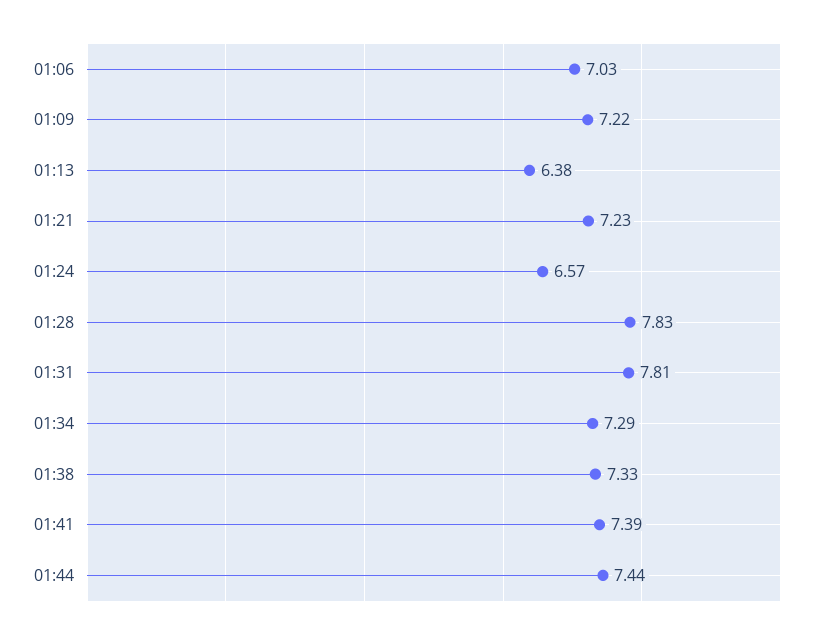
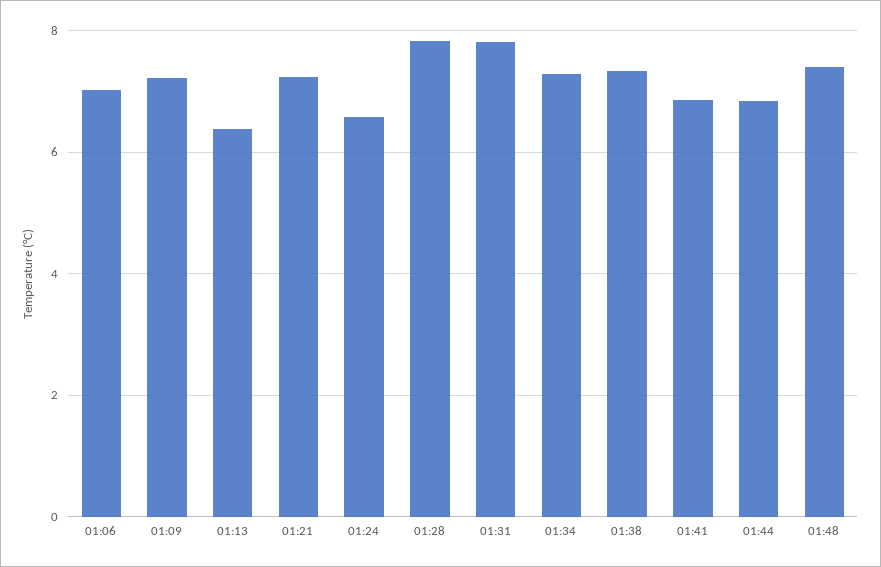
01:41: 7.39 -> 6.8
01:44: 7.44 -> 6.8
01:48: none -> 7.4

